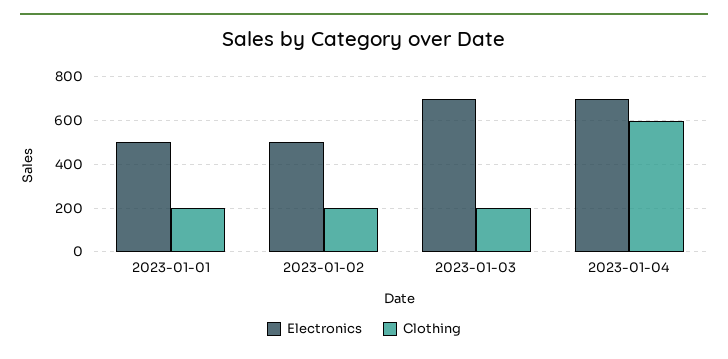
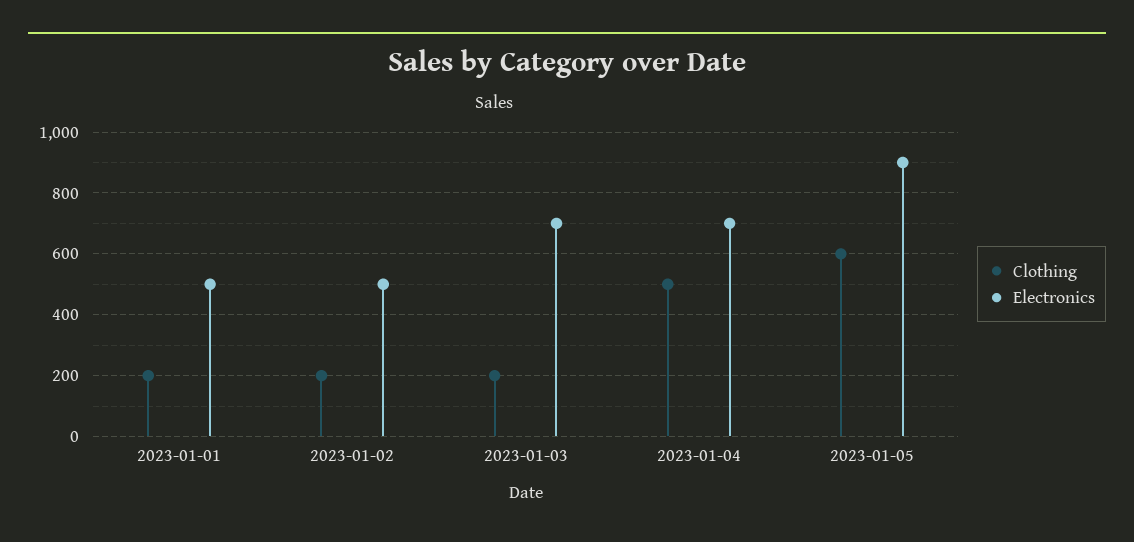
Clothing, 2023-01-04: 600 -> 500
Clothing, 2023-01-05: none -> 600
Electronics, 2023-01-05: none -> 900

